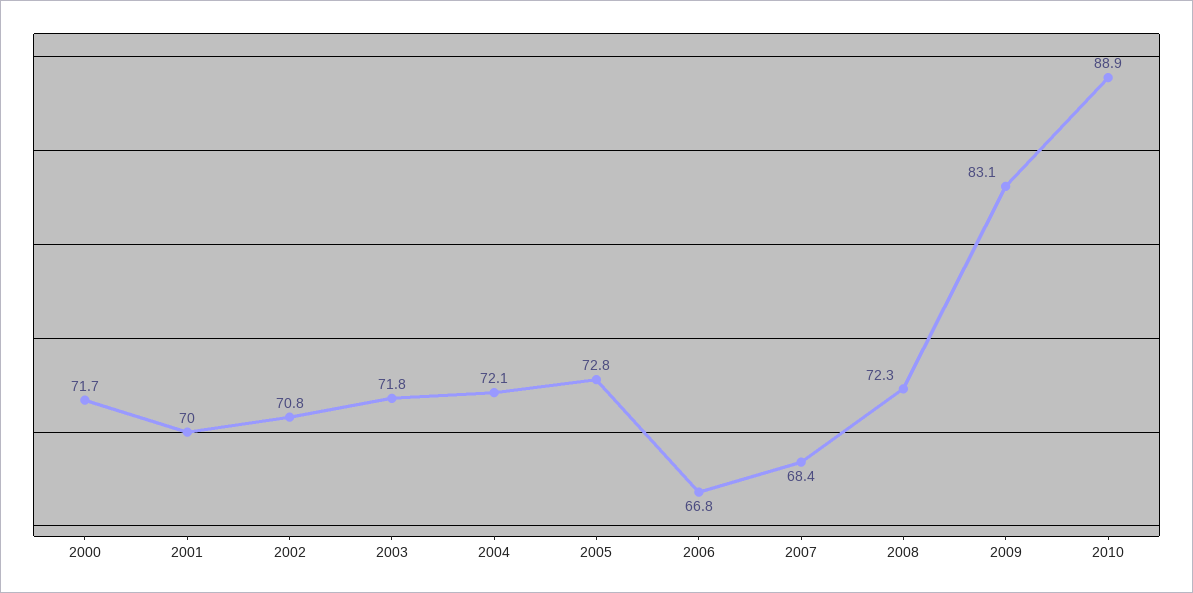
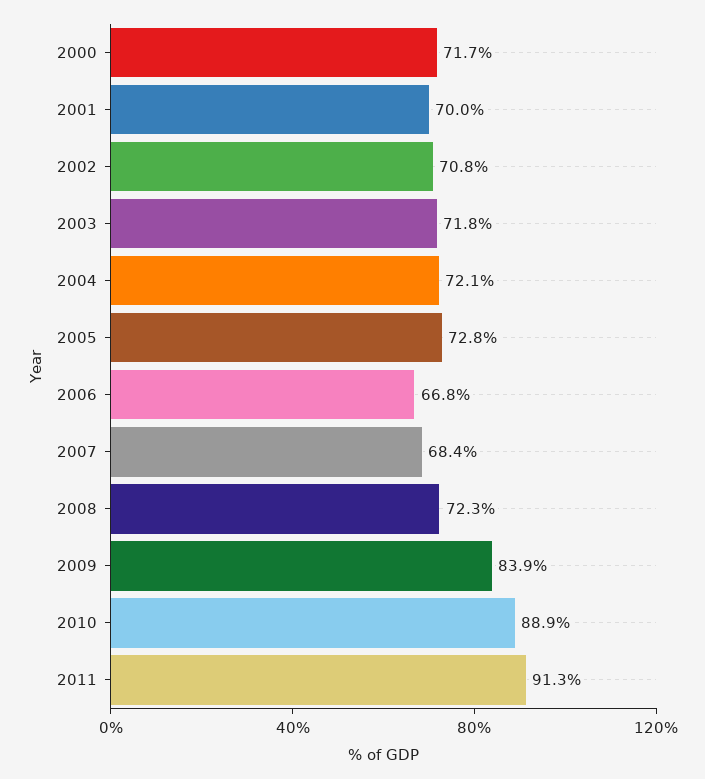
2009: 83.1 -> 83.9
2011: none -> 91.3

